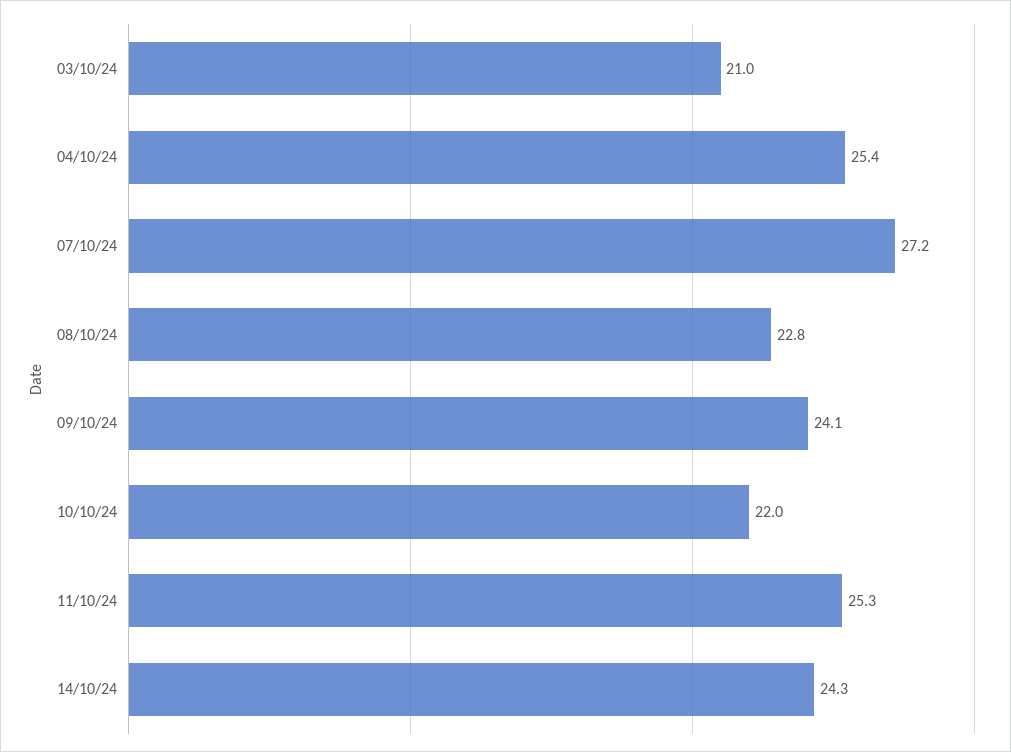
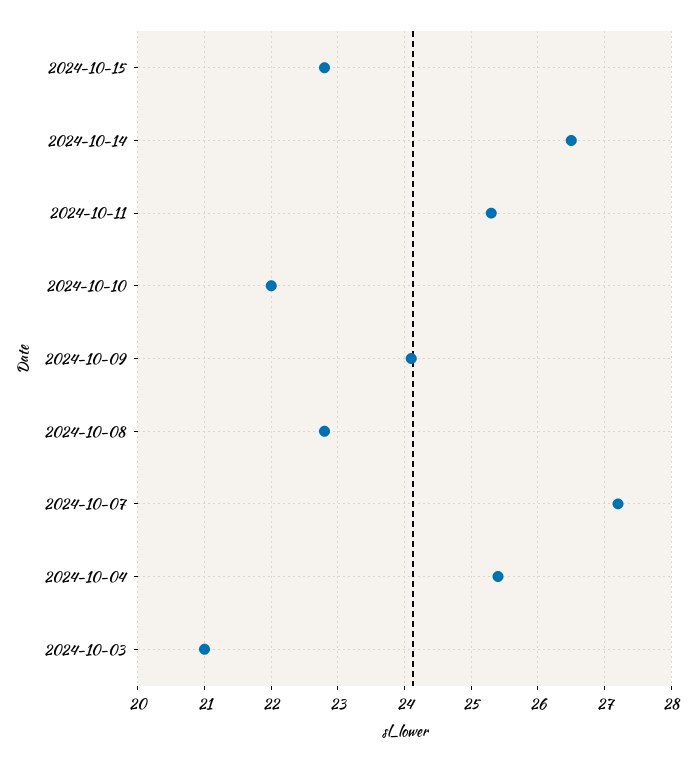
14/10/24: 24.3 -> 26.5
2024-10-15: none -> 22.8

